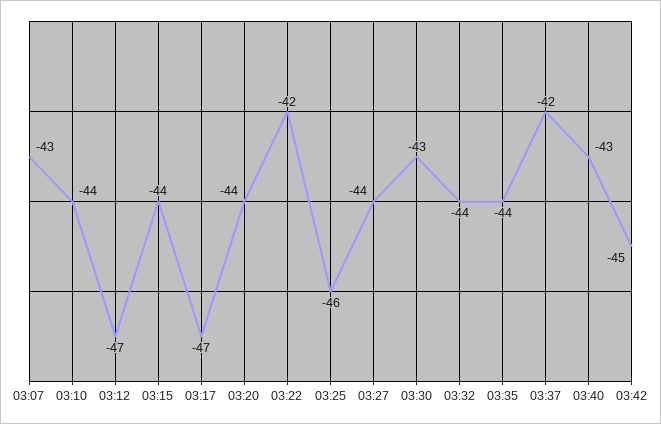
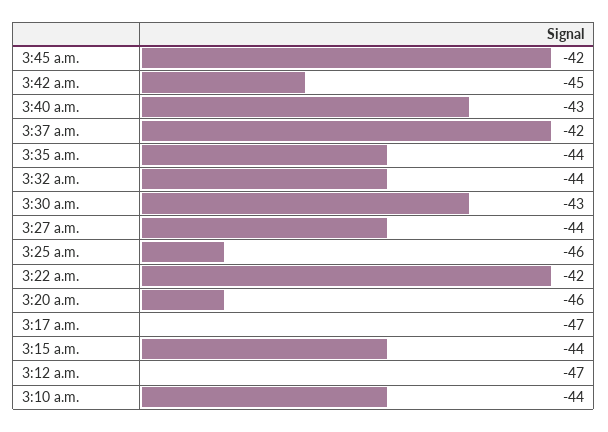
03:07: -43 -> none
03:20: -44 -> -46
3:45 a.m.: none -> -42

